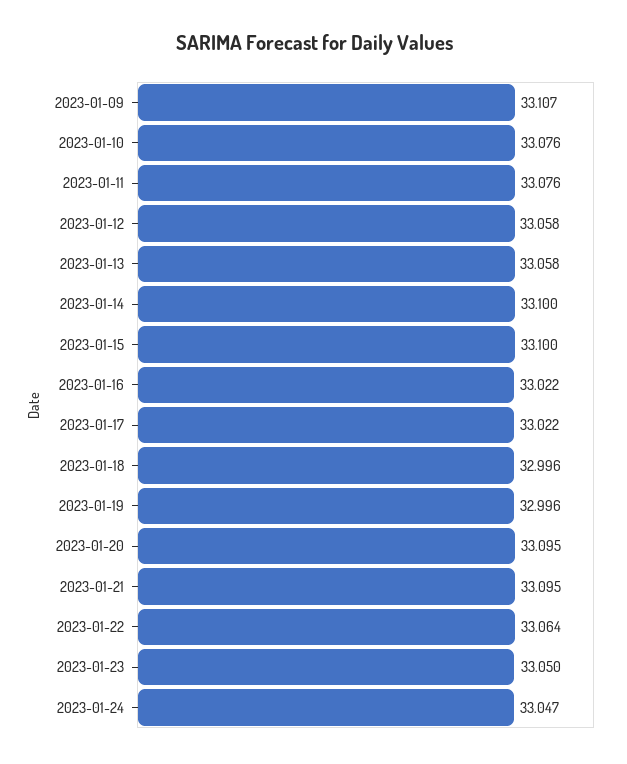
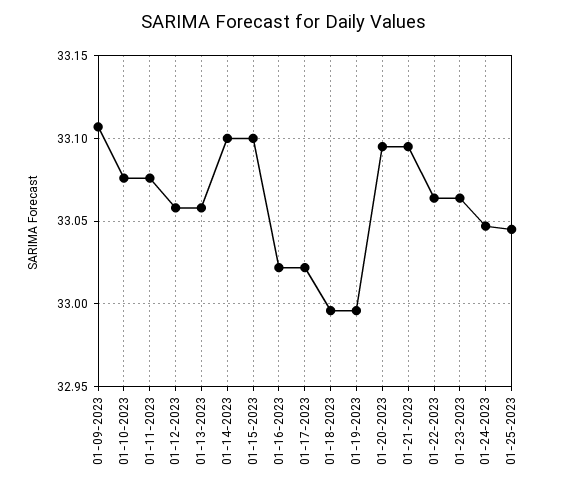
2023-01-23: 33.05 -> 33.065
01-25-2023: none -> 33.045

